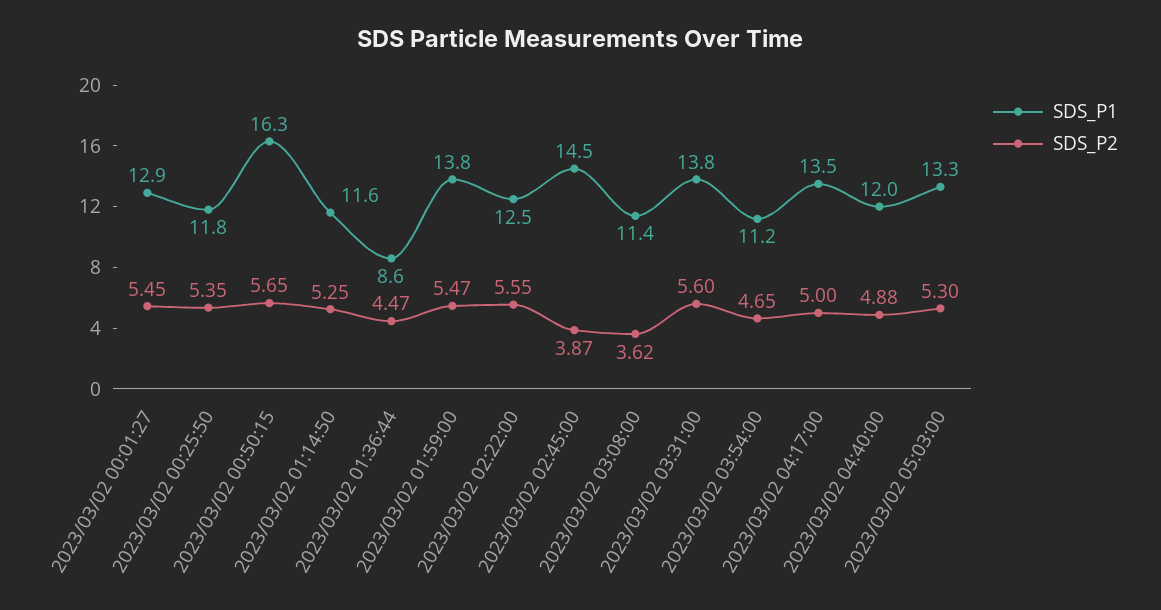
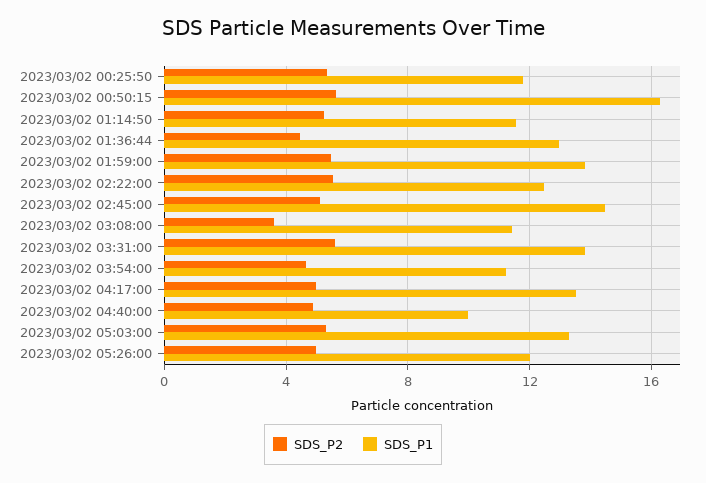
SDS_P1, 2023/03/02 00:01:27: 12.9 -> none
SDS_P2, 2023/03/02 00:01:27: 5.45 -> none
SDS_P1, 2023/03/02 01:36:44: 8.6 -> 13
SDS_P2, 2023/03/02 02:45:00: 3.87 -> 5
SDS_P1, 2023/03/02 04:40:00: 12 -> 10
SDS_P2, 2023/03/02 05:26:00: none -> 5
SDS_P1, 2023/03/02 05:26:00: none -> 12

